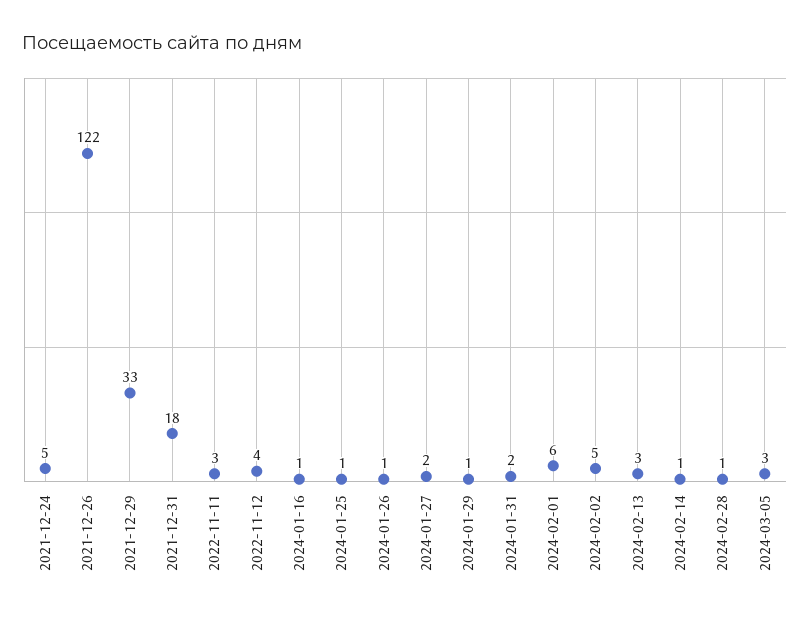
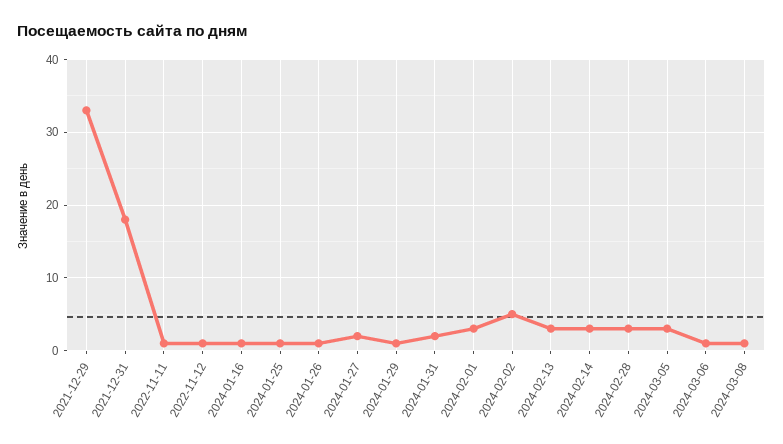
2021-12-24: 5 -> none
2021-12-26: 122 -> none
2022-11-11: 3 -> 1
2022-11-12: 4 -> 1
2024-02-01: 6 -> 3
2024-02-14: 1 -> 3
2024-02-28: 1 -> 3
2024-03-06: none -> 1
2024-03-08: none -> 1

